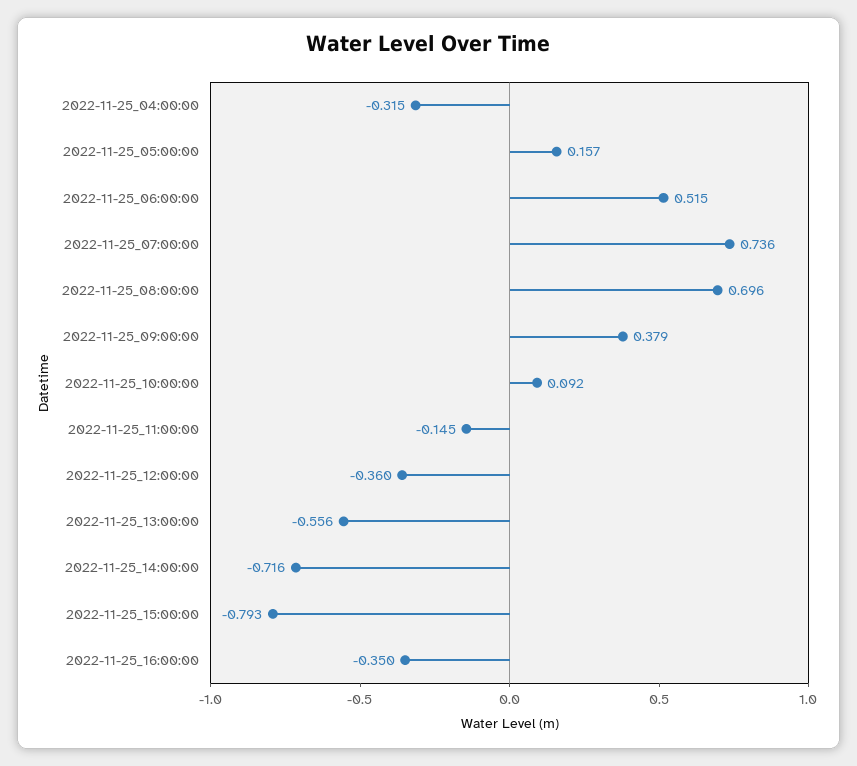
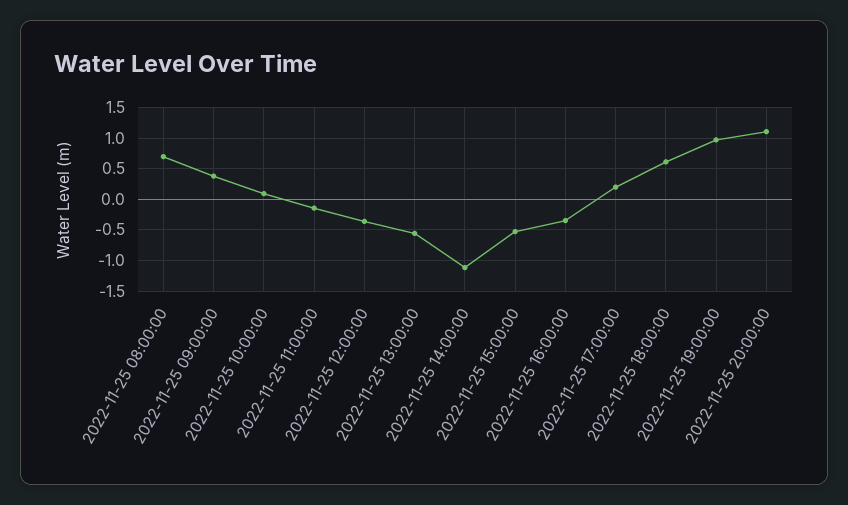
2022-11-25_04:00:00: -0.315 -> none
2022-11-25_05:00:00: 0.157 -> none
2022-11-25_06:00:00: 0.515 -> none
2022-11-25_07:00:00: 0.736 -> none
2022-11-25_14:00:00: -0.716 -> -1.1
2022-11-25_15:00:00: -0.793 -> -0.5
2022-11-25 17:00:00: none -> 0.2
2022-11-25 18:00:00: none -> 0.6
2022-11-25 19:00:00: none -> 1
2022-11-25 20:00:00: none -> 1.1

